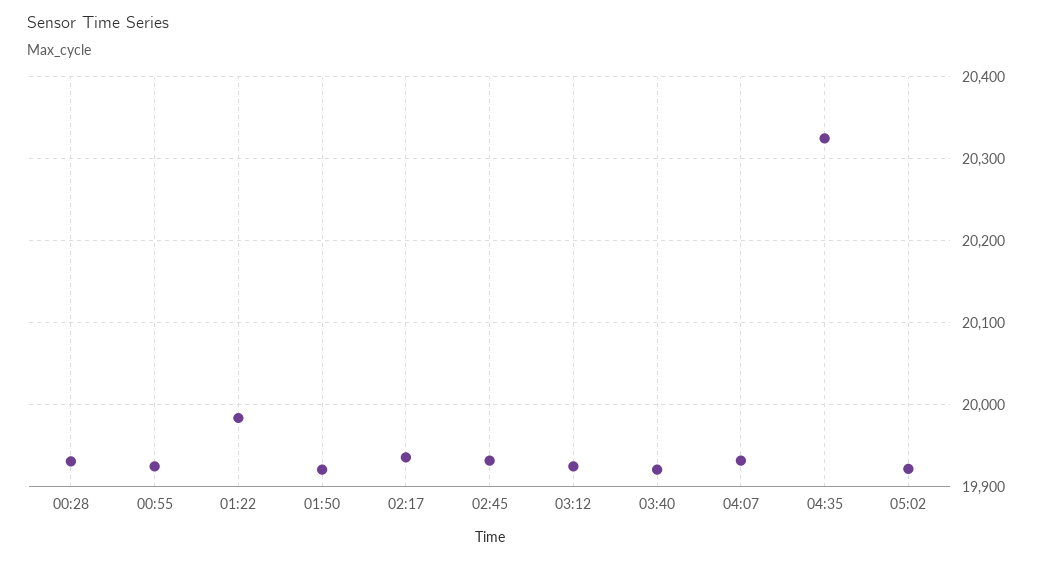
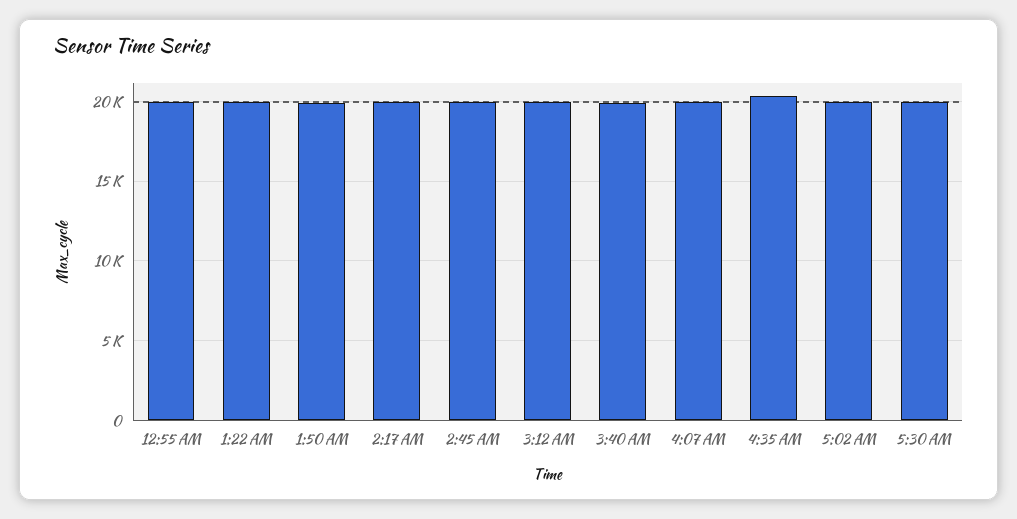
00:28: 19930 -> none
5:30 AM: none -> 20000

